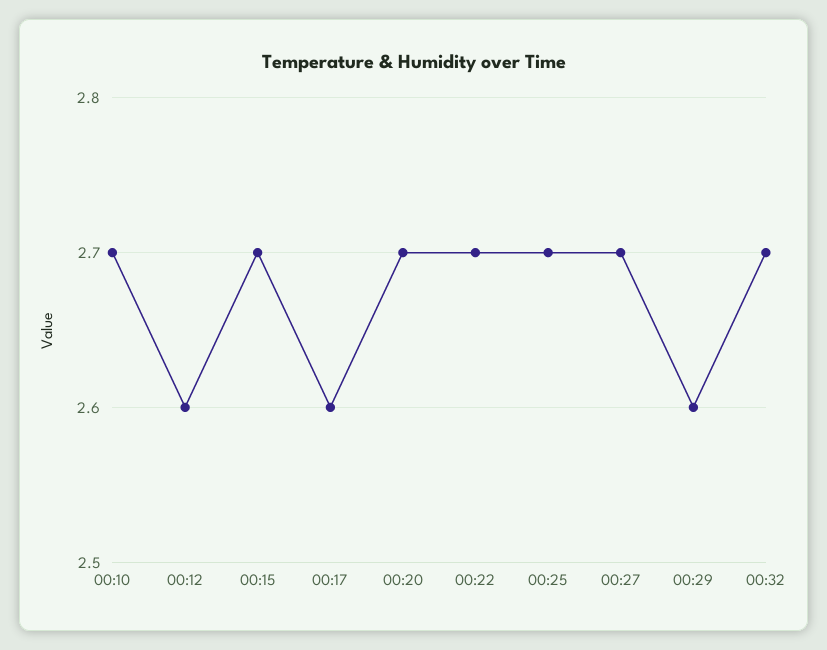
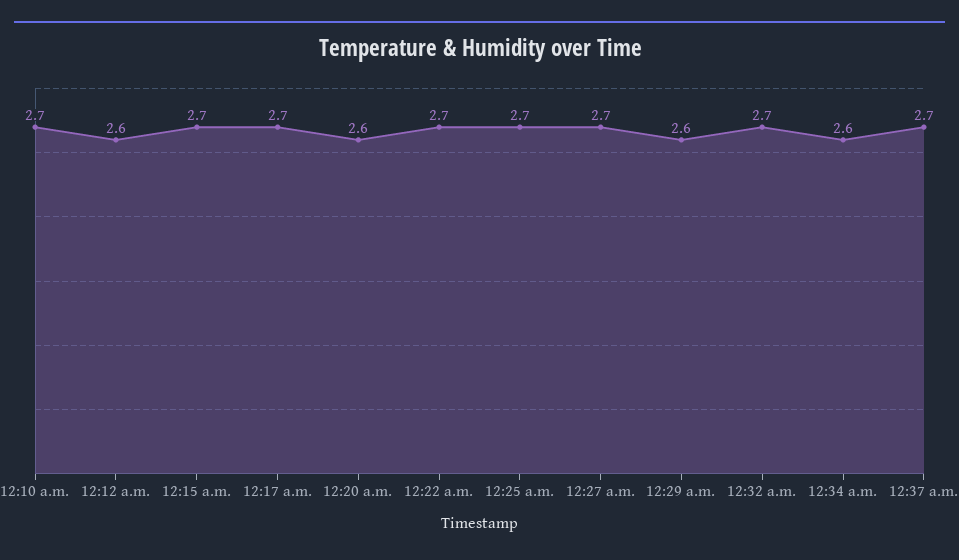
00:17: 2.6 -> 2.7
00:20: 2.7 -> 2.6
12:34 a.m.: none -> 2.6
12:37 a.m.: none -> 2.7

